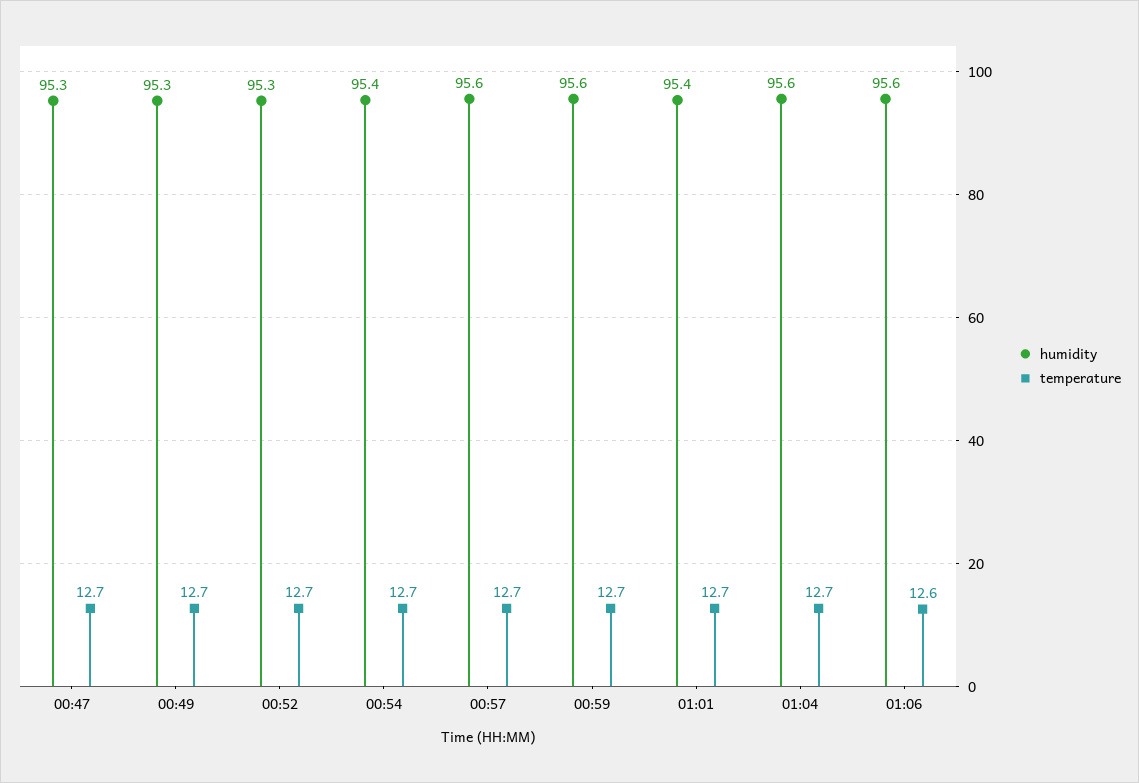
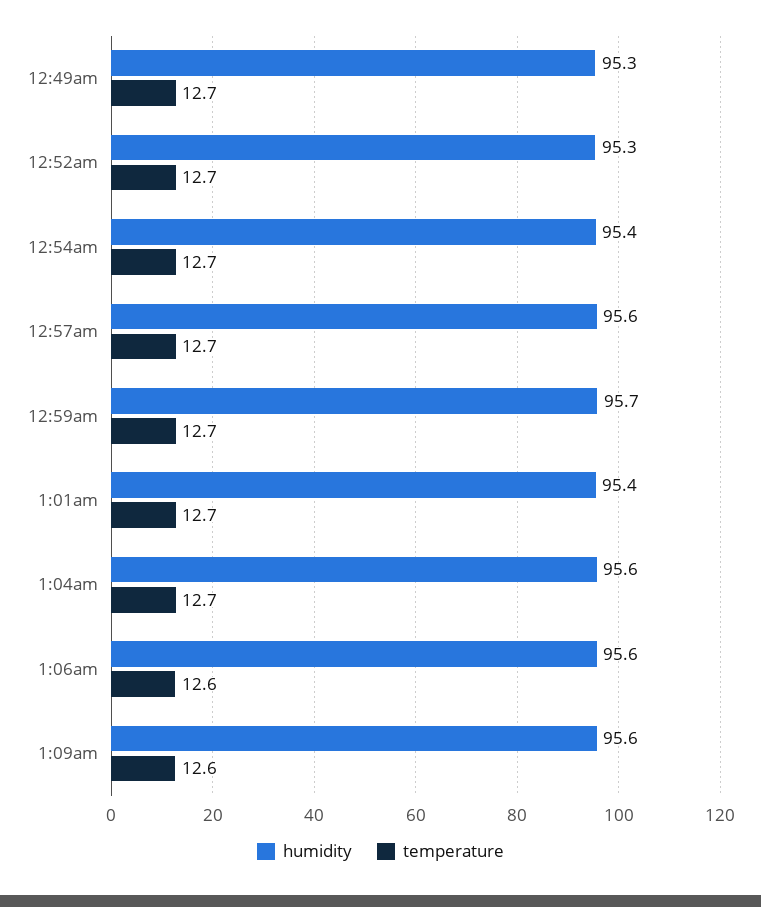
humidity, 00:47: 95.3 -> none
temperature, 00:47: 12.7 -> none
humidity, 00:59: 95.6 -> 95.7
humidity, 1:09am: none -> 95.6
temperature, 1:09am: none -> 12.6

